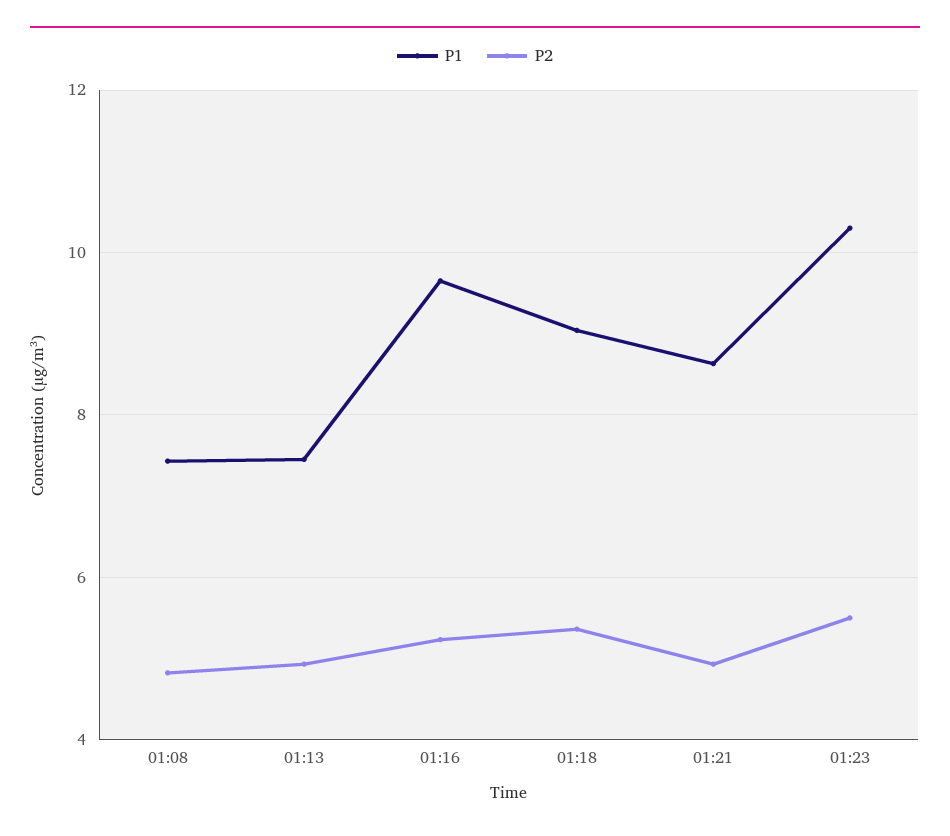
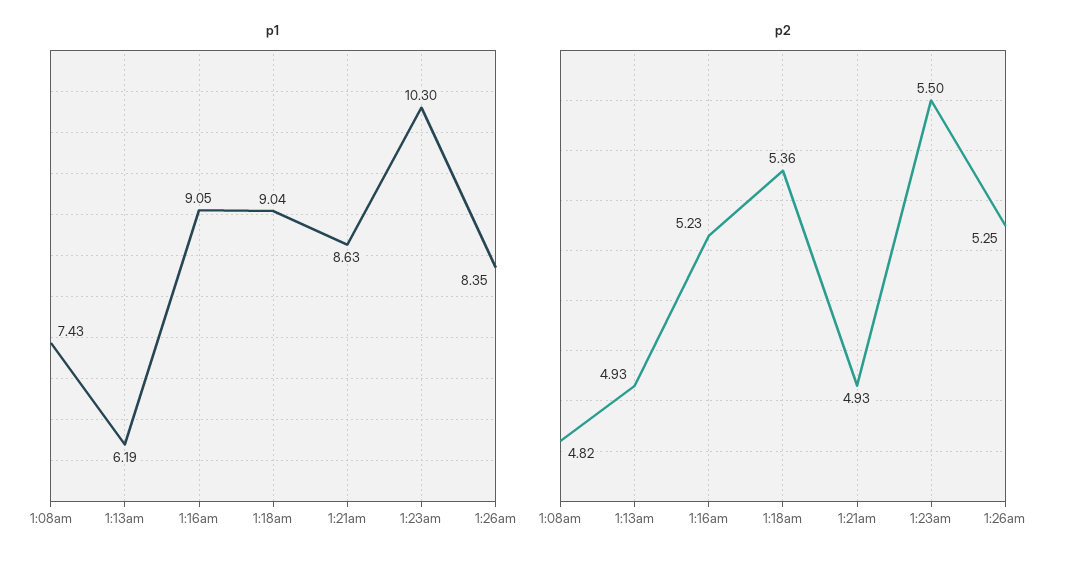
P1, 01:13: 7.4 -> 6.19
P1, 01:16: 9.6 -> 9.05
P1, 1:26am: none -> 8.35
P2, 1:26am: none -> 5.25

